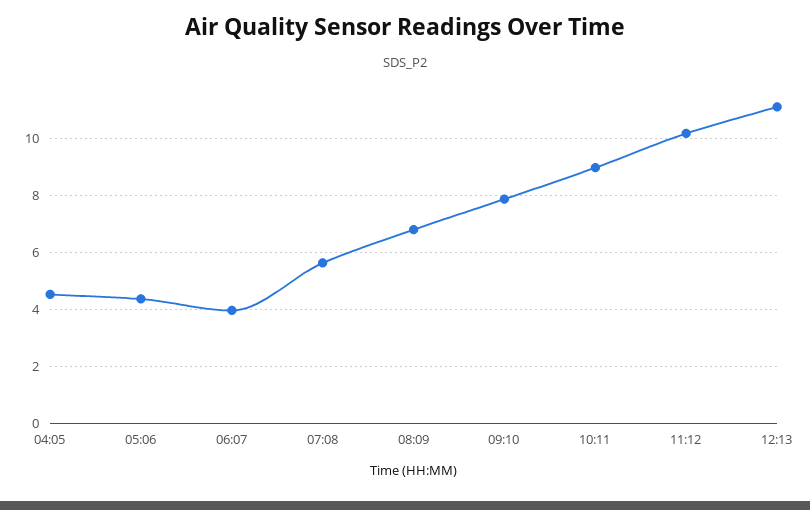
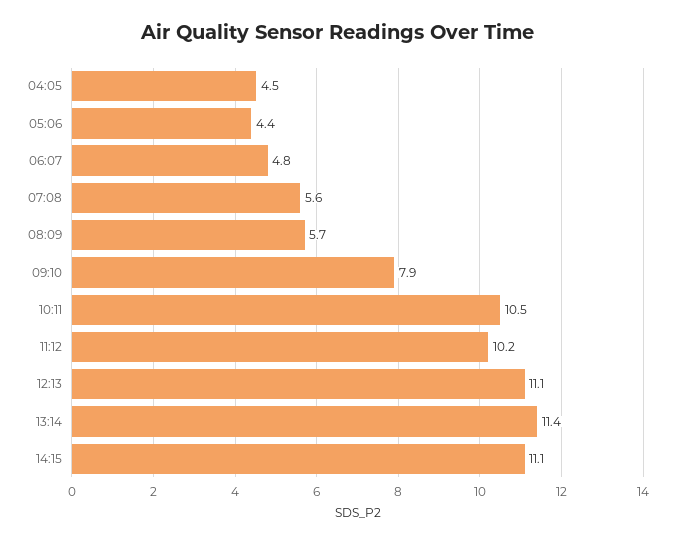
06:07: 4 -> 4.8
08:09: 6.75 -> 5.7
10:11: 9 -> 10.5
13:14: none -> 11.4
14:15: none -> 11.1

